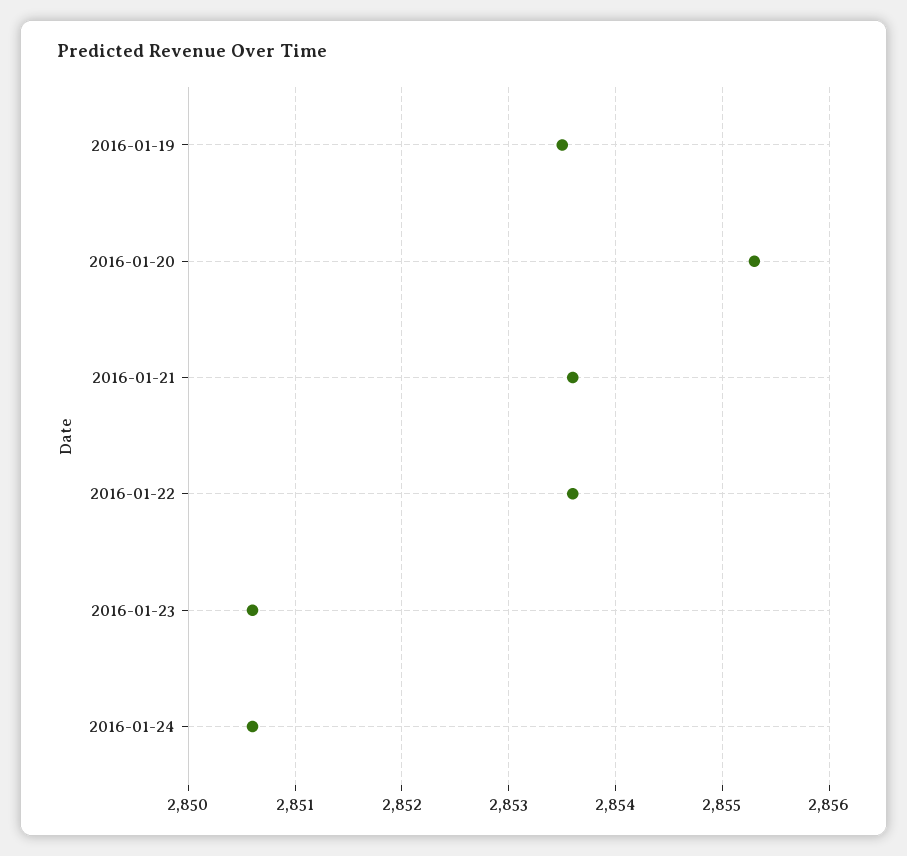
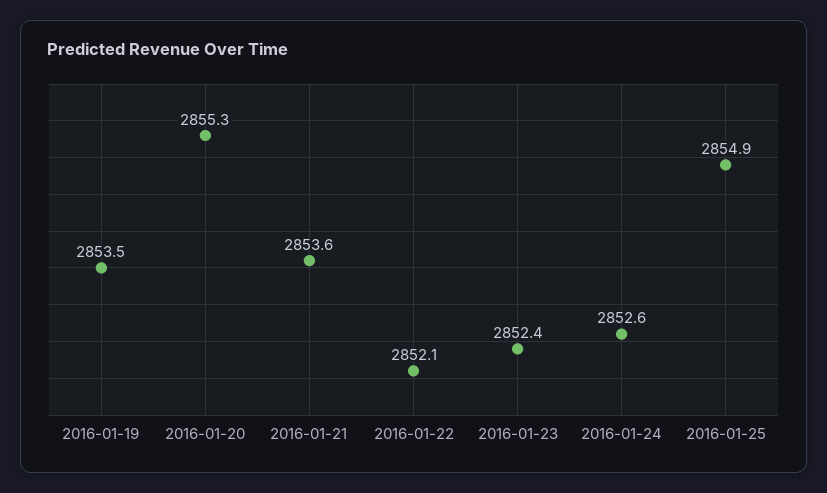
2016-01-22: 2853.6 -> 2852.1
2016-01-23: 2850.6 -> 2852.4
2016-01-24: 2850.6 -> 2852.6
2016-01-25: none -> 2854.9

